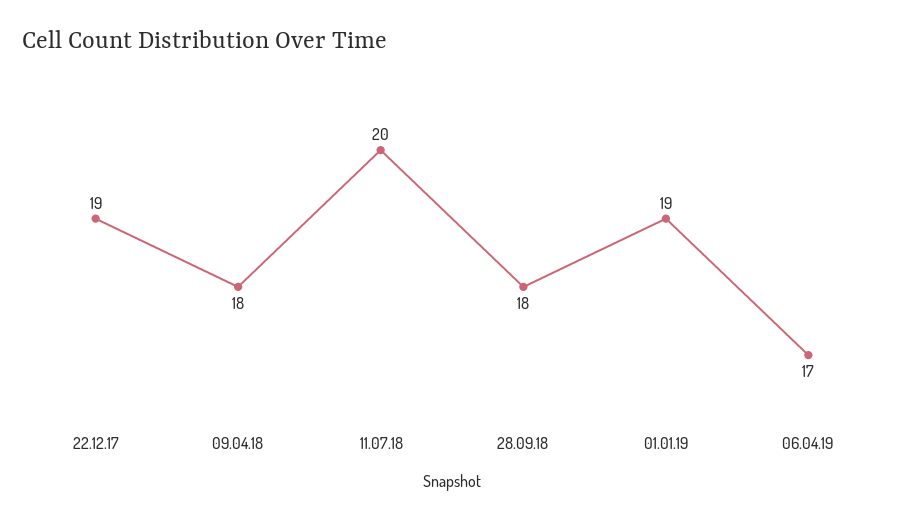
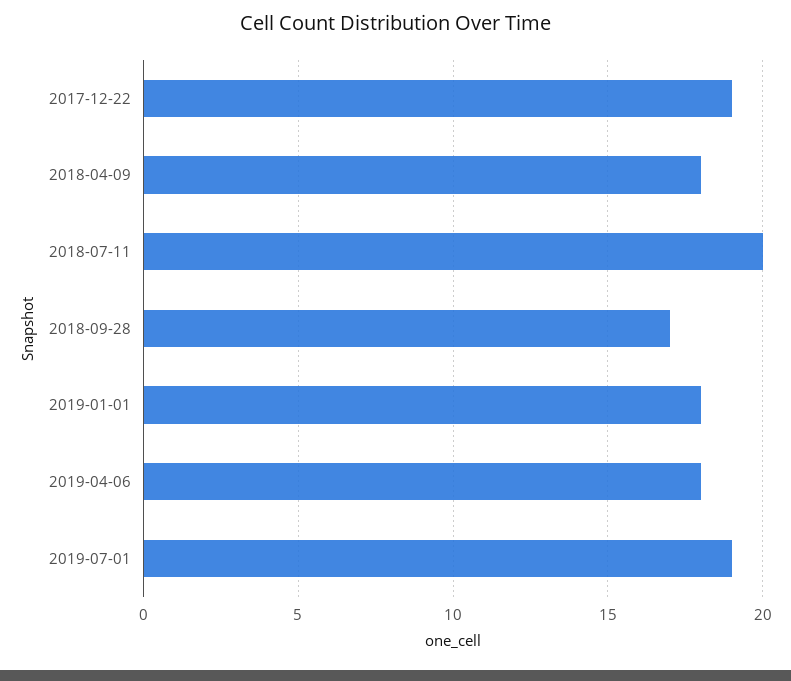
28.09.18: 18 -> 17
01.01.19: 19 -> 18
06.04.19: 17 -> 18
2019-07-01: none -> 19

